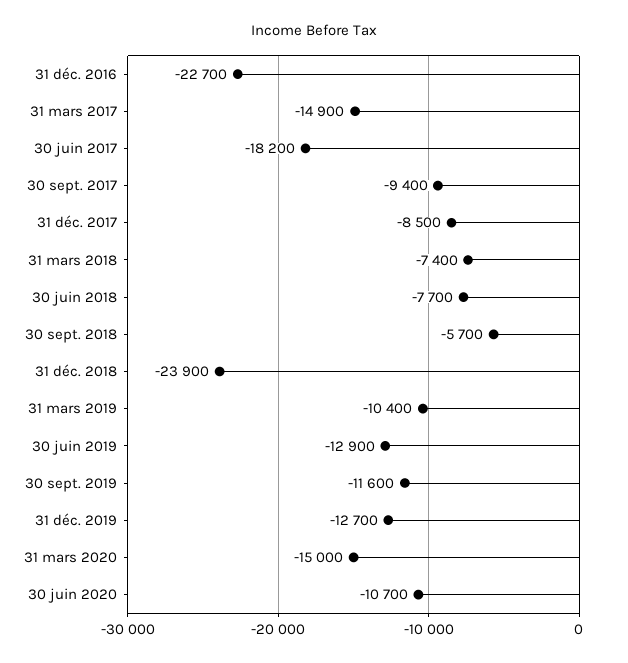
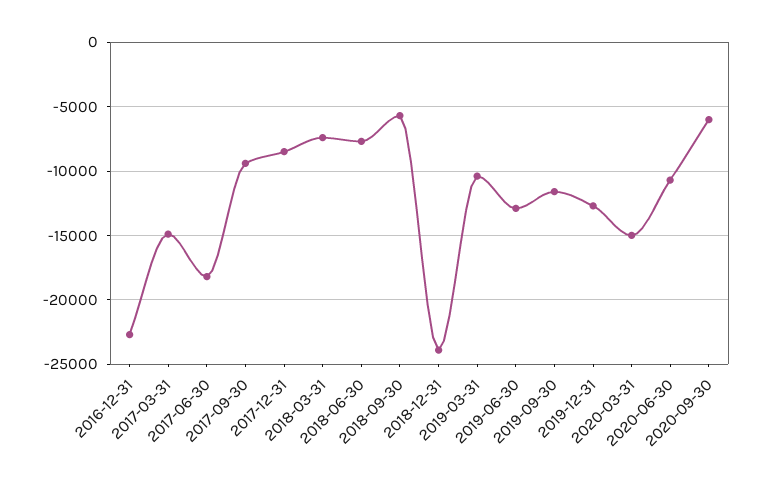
2020-09-30: none -> -6000

